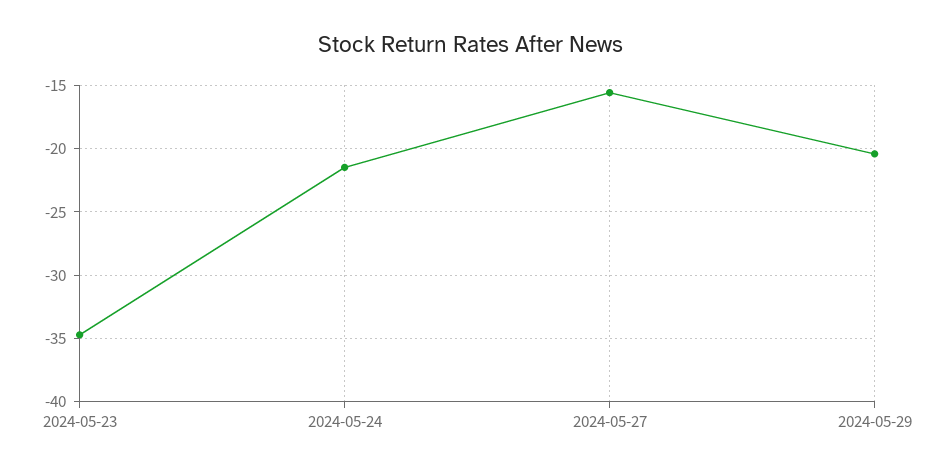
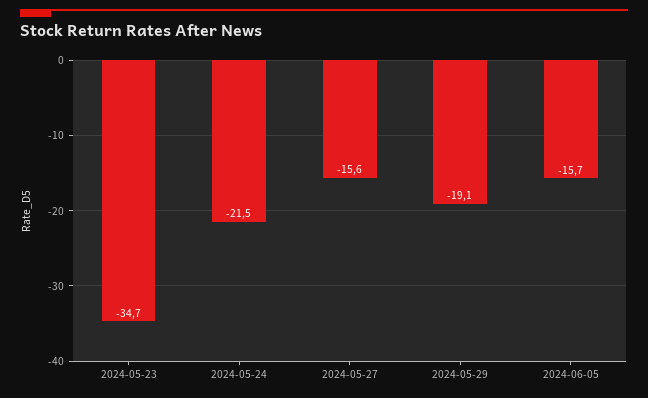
2024-05-29: -20.5 -> -19.1
2024-06-05: none -> -15.7

